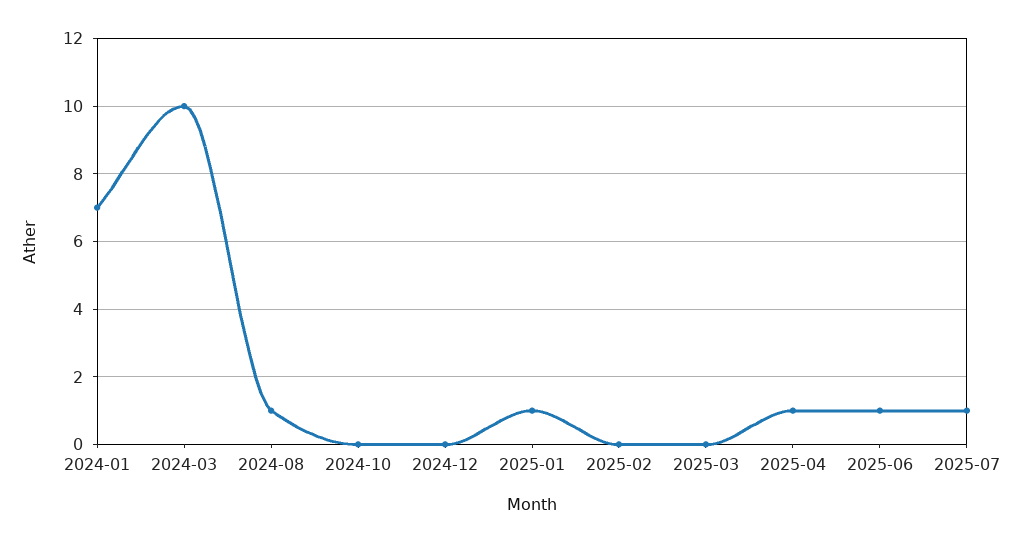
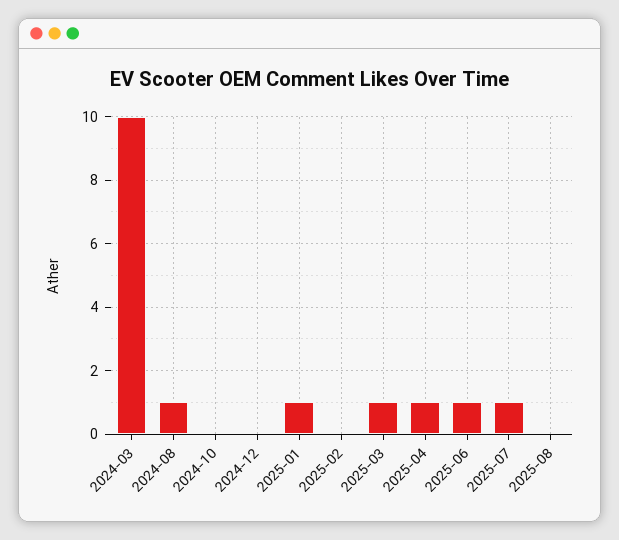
2024-01: 7 -> none
2025-03: 0 -> 1
2025-08: none -> 0

